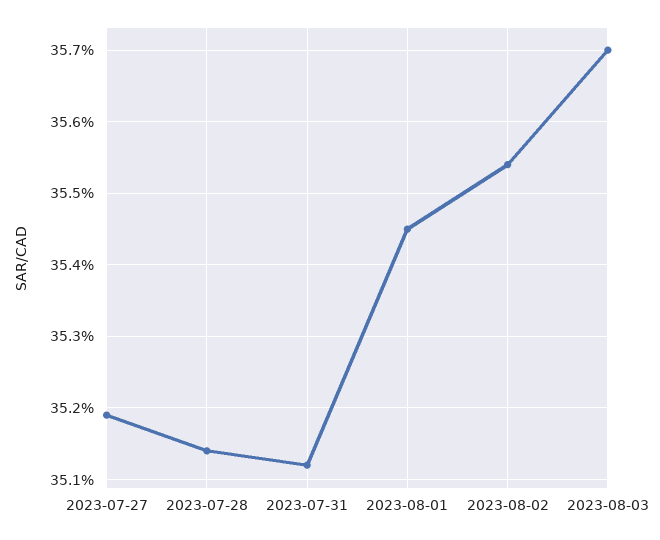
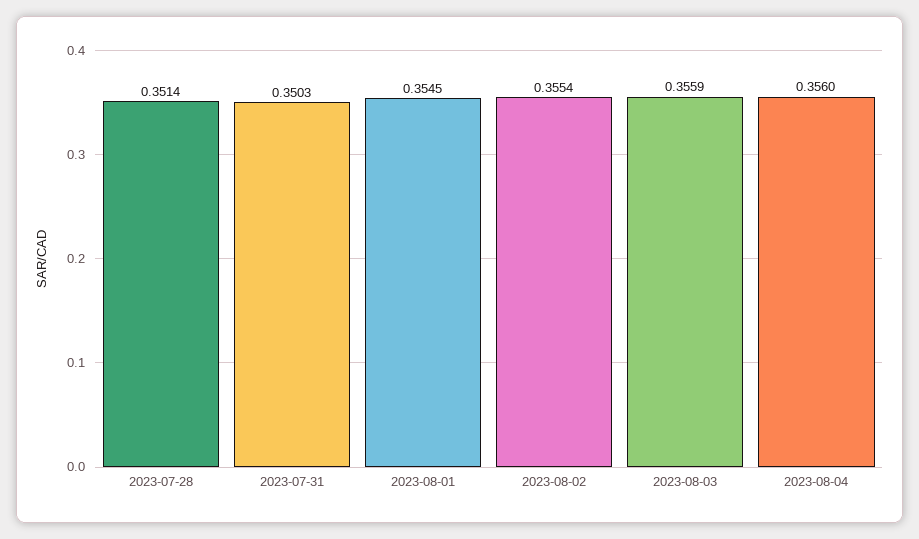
2023-07-27: 0.3519 -> none
2023-07-31: 0.3512 -> 0.3503
2023-08-03: 0.357 -> 0.3559
2023-08-04: none -> 0.356

